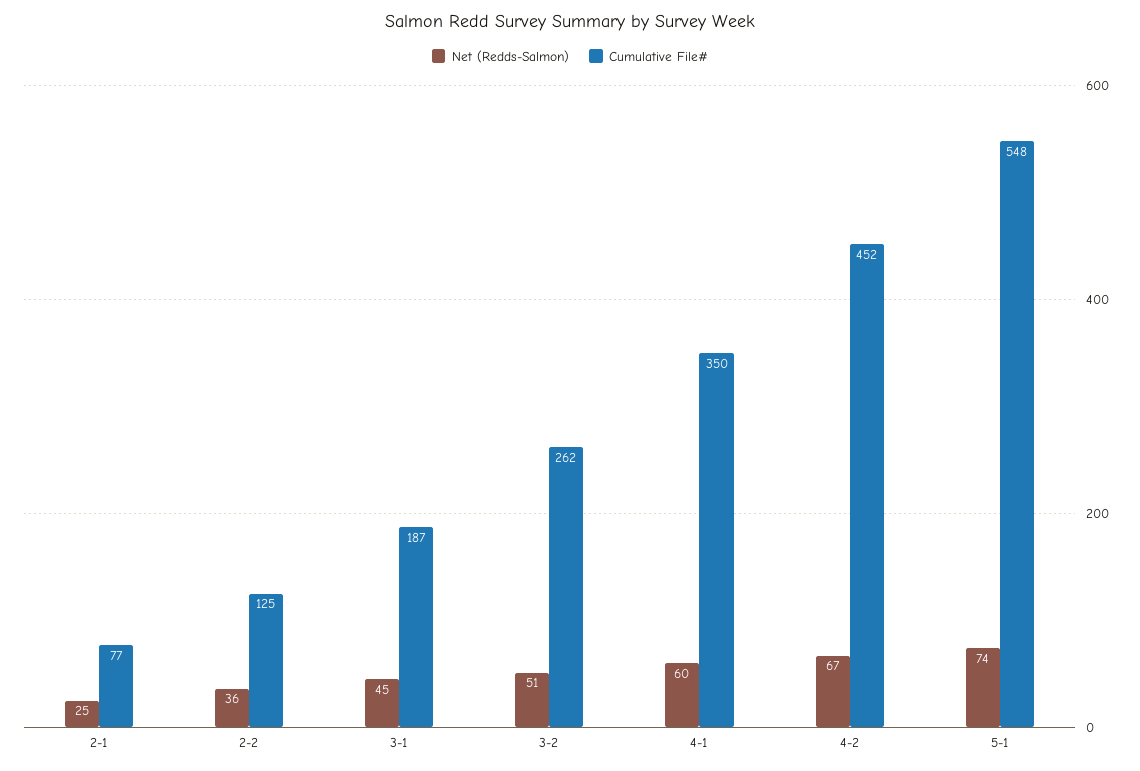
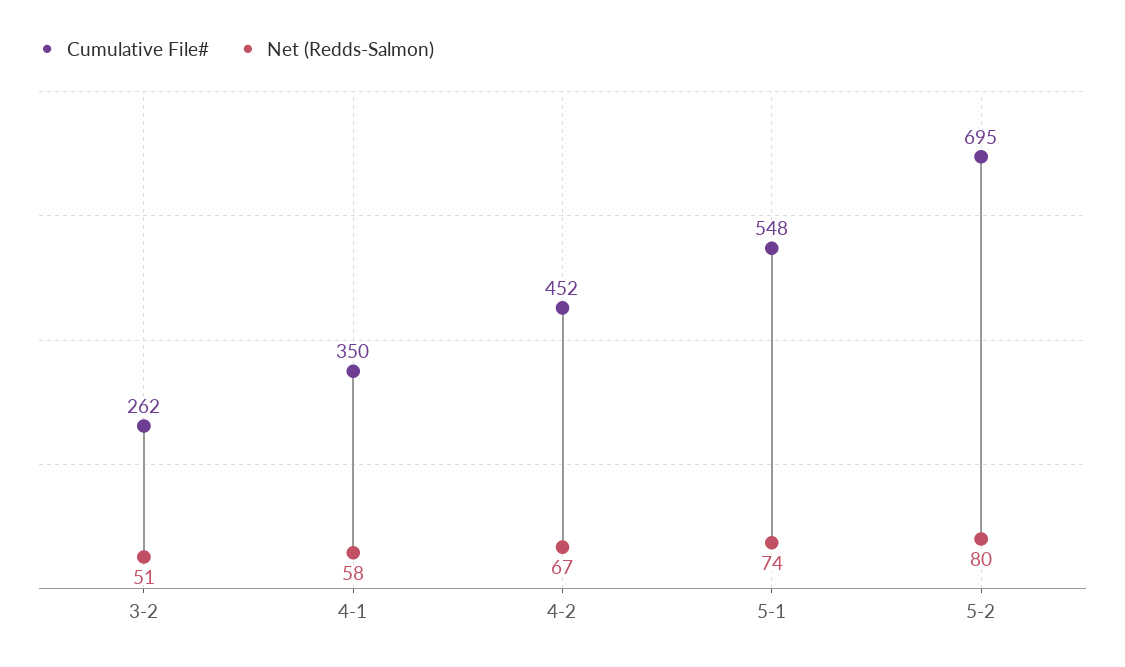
Net (Redds-Salmon), 2-1: 25 -> none
Cumulative File#, 2-1: 77 -> none
Net (Redds-Salmon), 2-2: 36 -> none
Cumulative File#, 2-2: 125 -> none
Net (Redds-Salmon), 3-1: 45 -> none
Cumulative File#, 3-1: 187 -> none
Net (Redds-Salmon), 4-1: 60 -> 58
Cumulative File#, 5-2: none -> 695
Net (Redds-Salmon), 5-2: none -> 80

